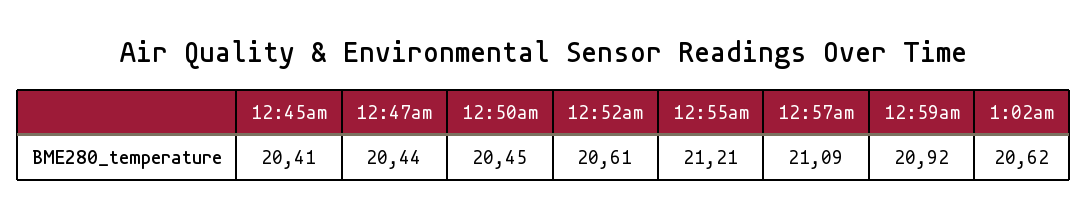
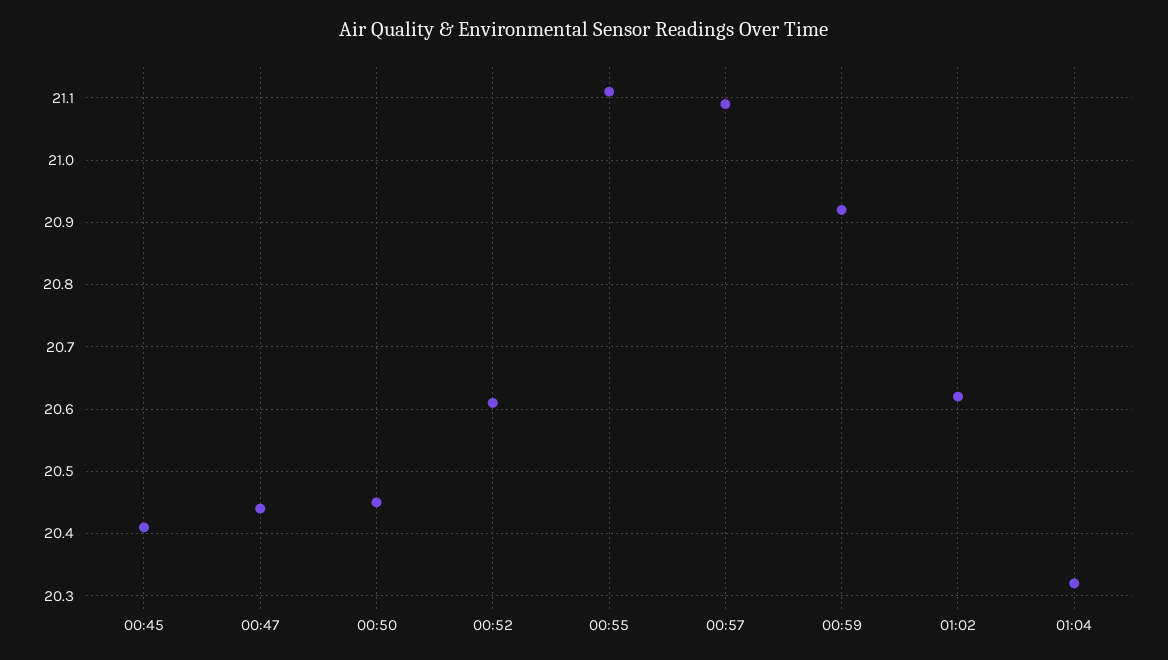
12:55am: 21.21 -> 21.11
01:04: none -> 20.32

